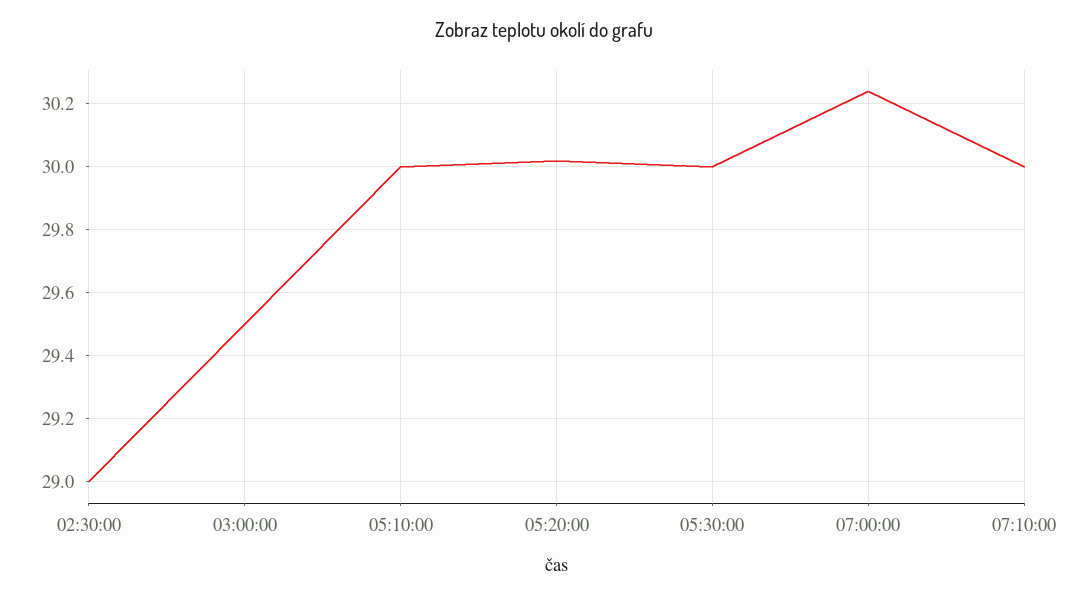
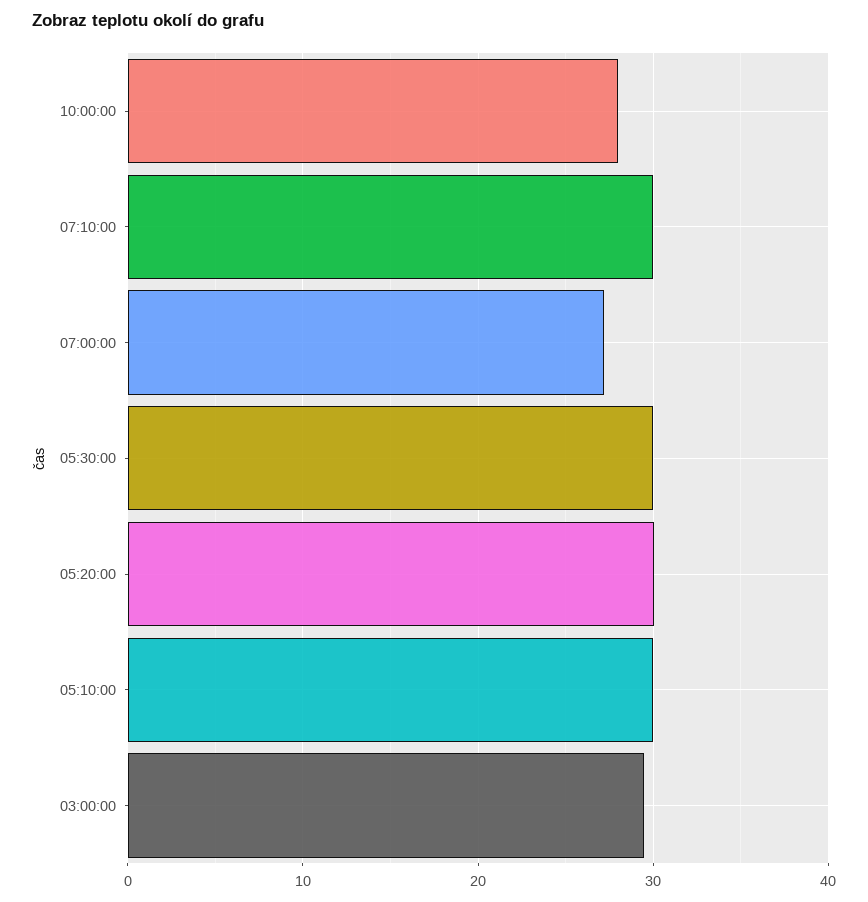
02:30:00: 29 -> none
07:00:00: 30.25 -> 27
10:00:00: none -> 28

